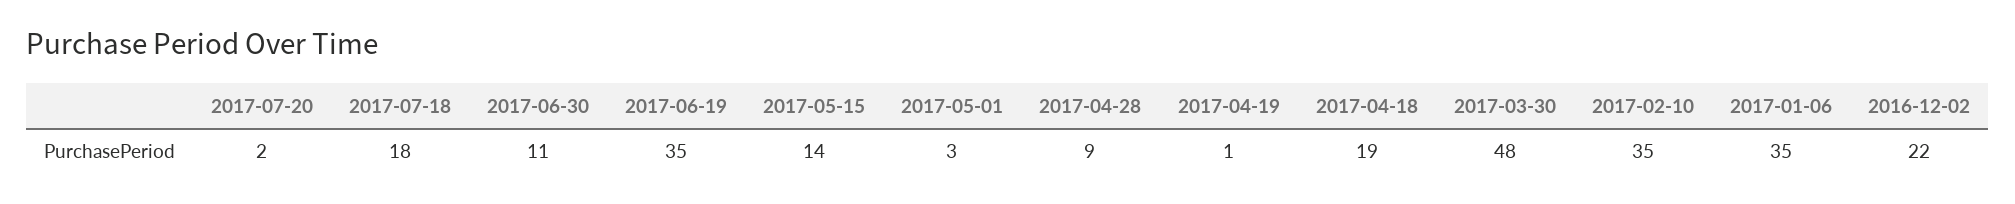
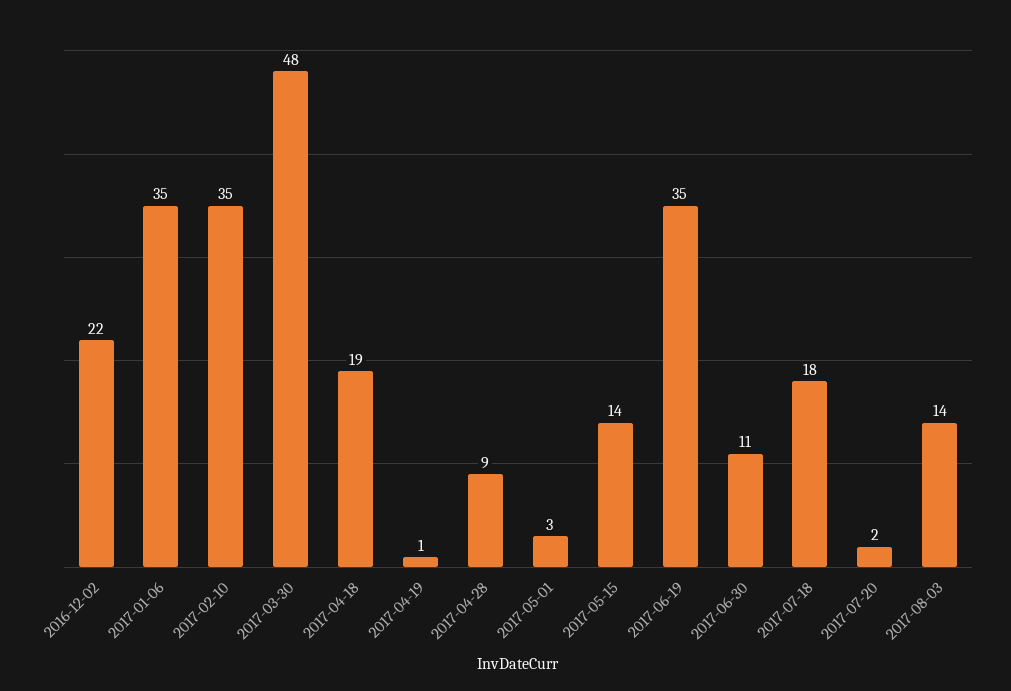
2017-08-03: none -> 14

